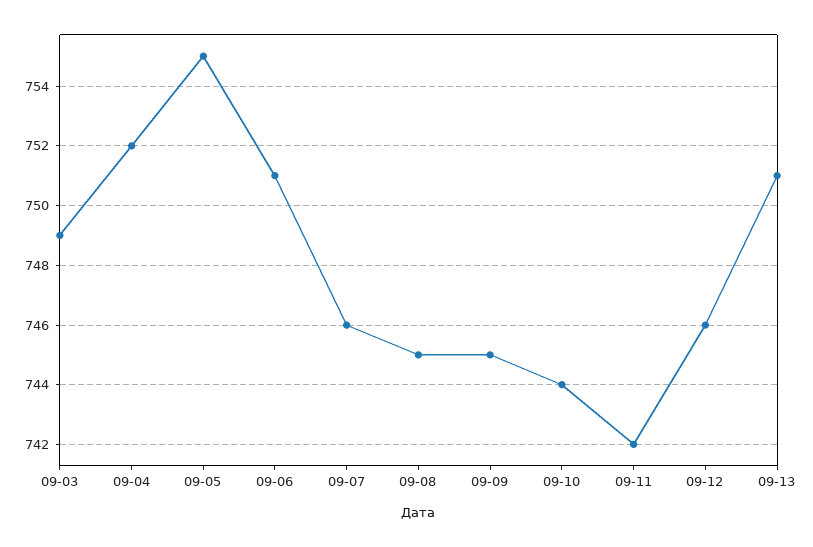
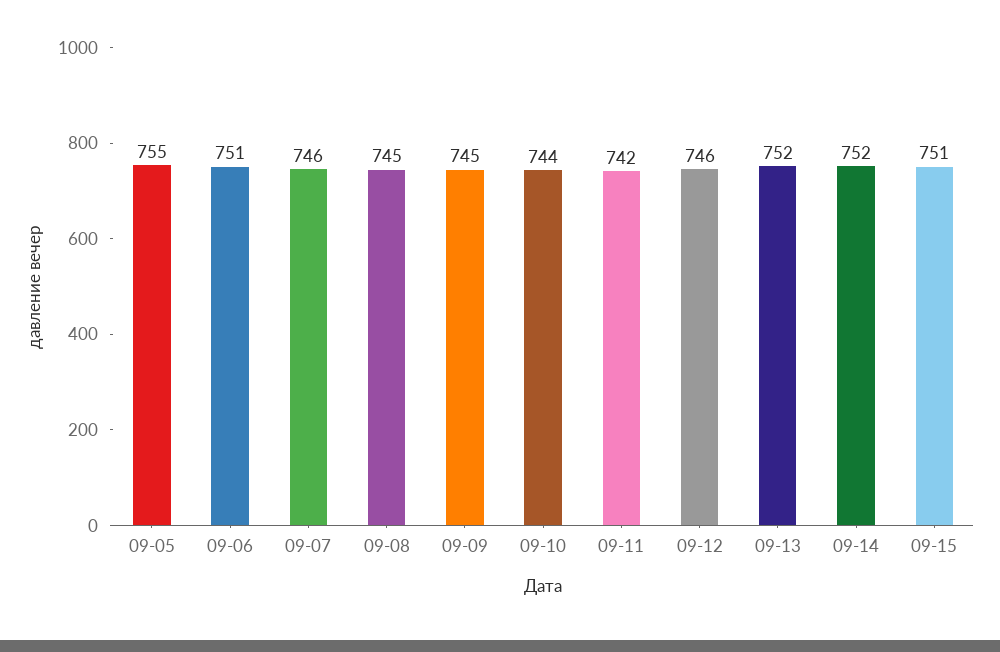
09-03: 749 -> none
09-04: 752 -> none
09-13: 751 -> 752
09-14: none -> 752
09-15: none -> 751

